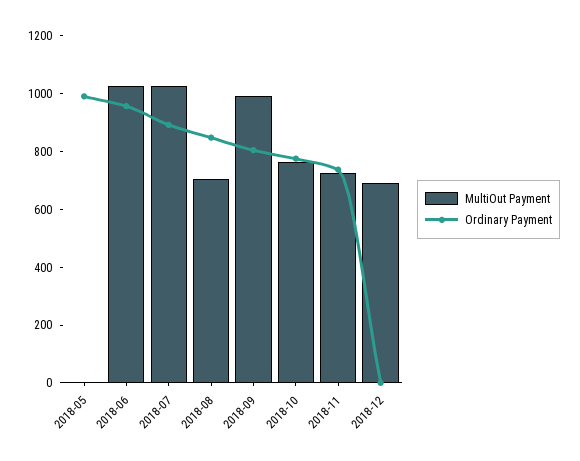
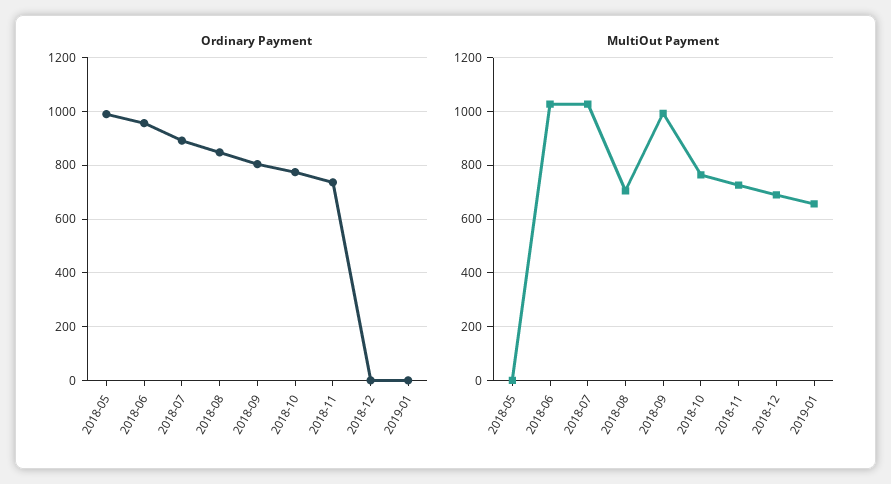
Ordinary Payment, 2019-01: none -> 0
MultiOut Payment, 2019-01: none -> 650

